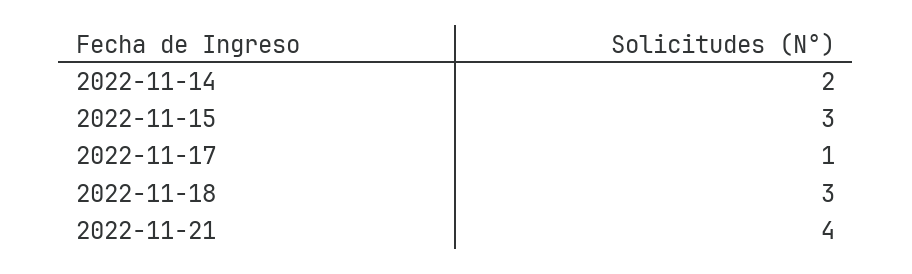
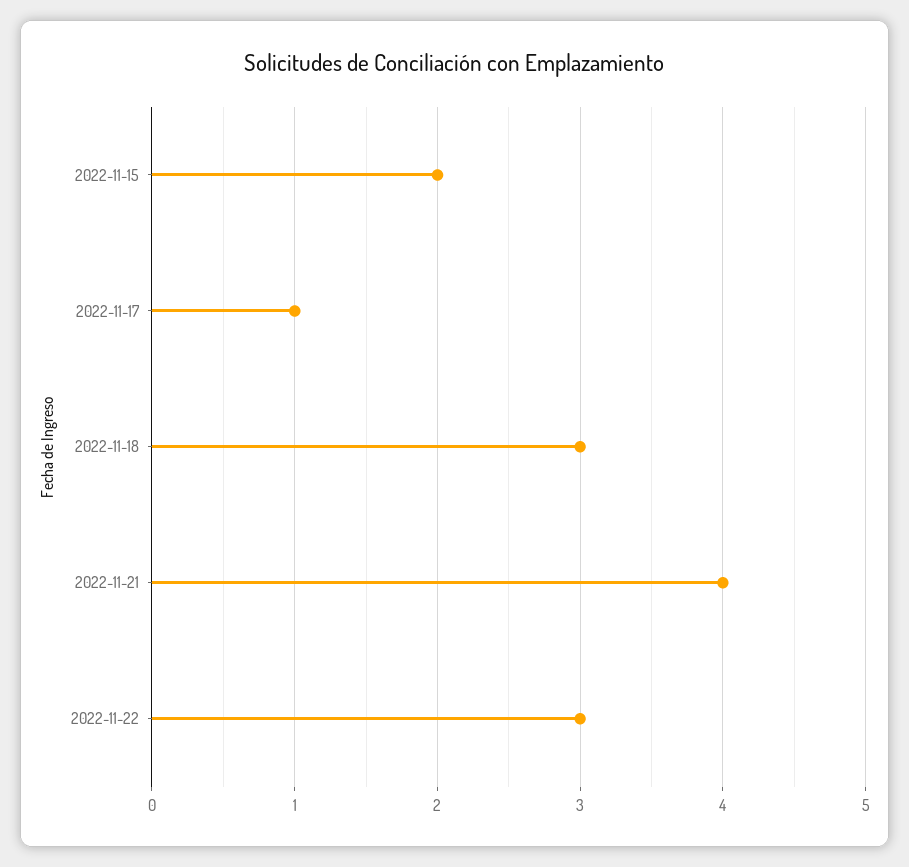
2022-11-14: 2 -> none
2022-11-15: 3 -> 2
2022-11-22: none -> 3

